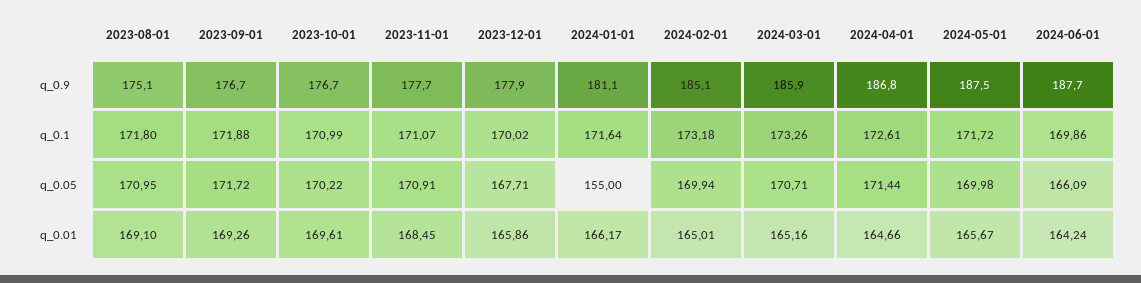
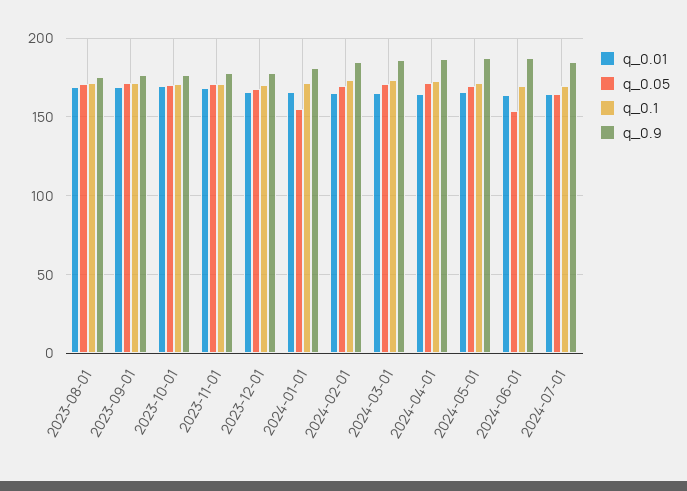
q_0.05, 2024-06-01: 166.09 -> 155
q_0.01, 2024-07-01: none -> 165
q_0.05, 2024-07-01: none -> 165
q_0.1, 2024-07-01: none -> 170
q_0.9, 2024-07-01: none -> 185

